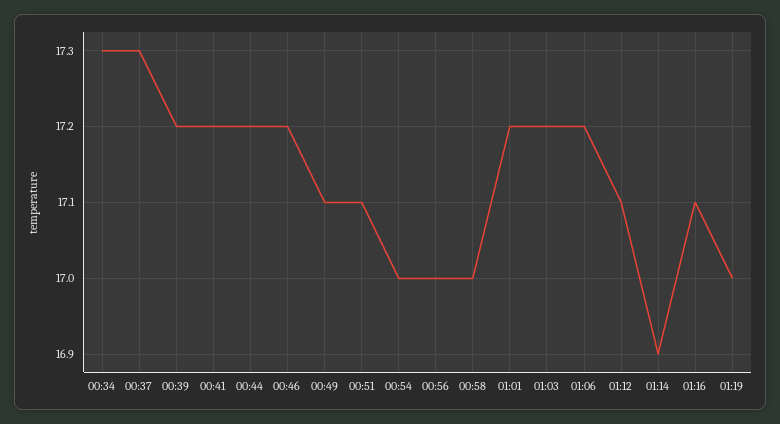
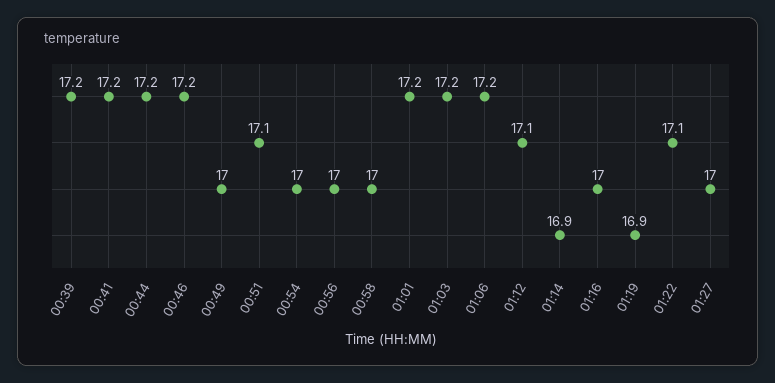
00:34: 17.3 -> none
00:37: 17.3 -> none
00:49: 17.1 -> 17
01:16: 17.1 -> 17
01:19: 17 -> 16.9
01:22: none -> 17.1
01:27: none -> 17

